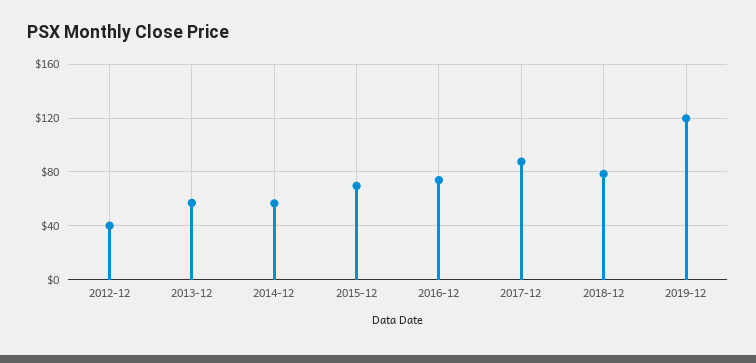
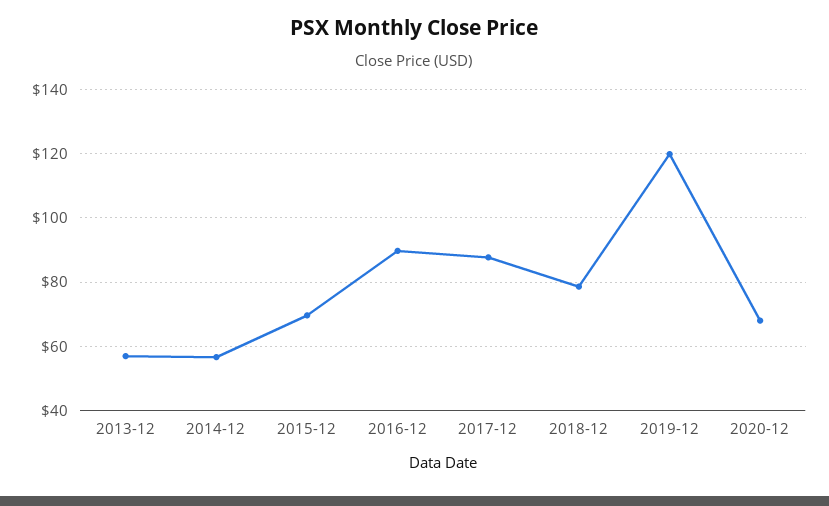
2012-12: 40 -> none
2016-12: 75 -> 90
2020-12: none -> 68

